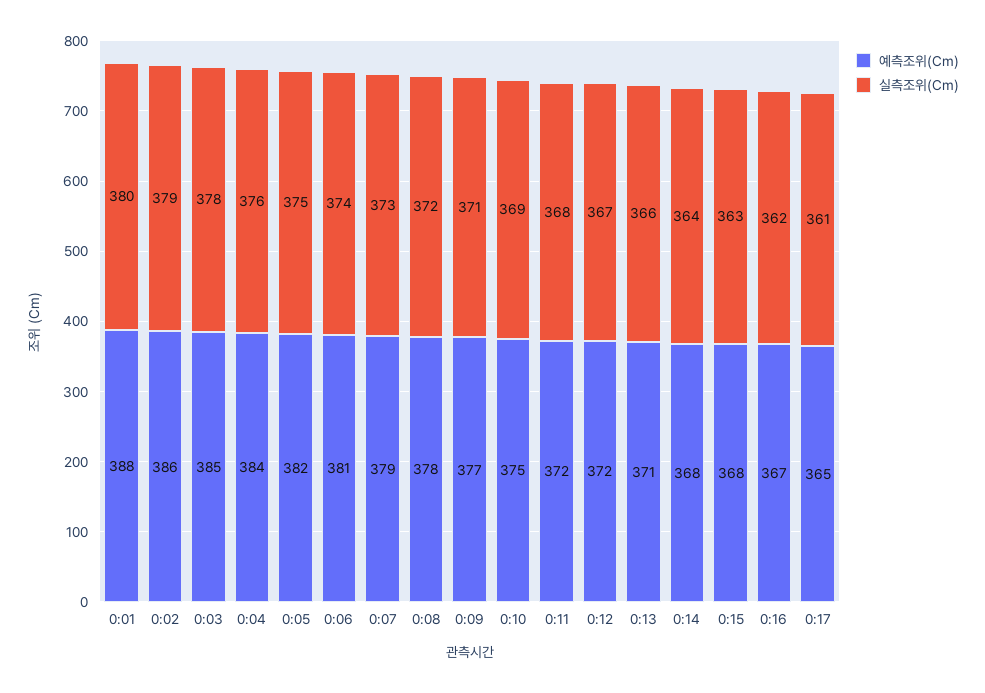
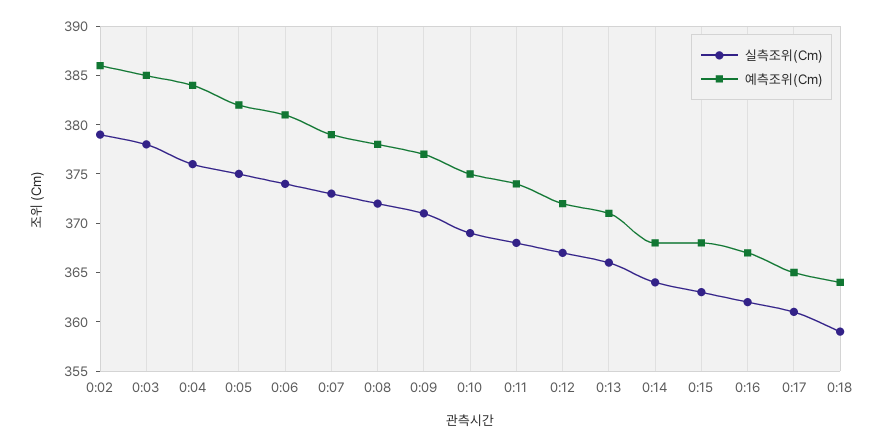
예측조위(Cm), 0:01: 388 -> none
실측조위(Cm), 0:01: 380 -> none
예측조위(Cm), 0:11: 372 -> 374
실측조위(Cm), 0:18: none -> 359
예측조위(Cm), 0:18: none -> 364

